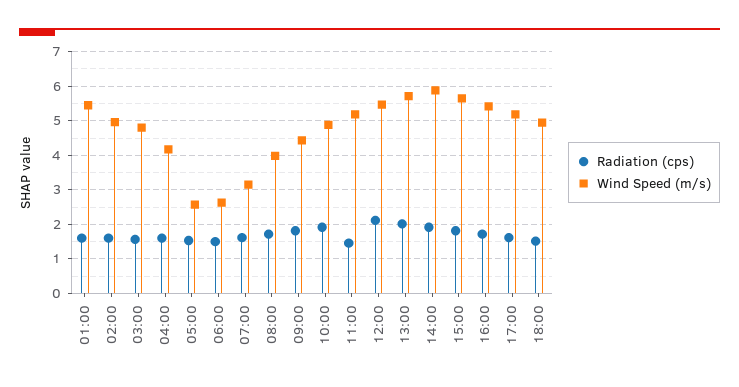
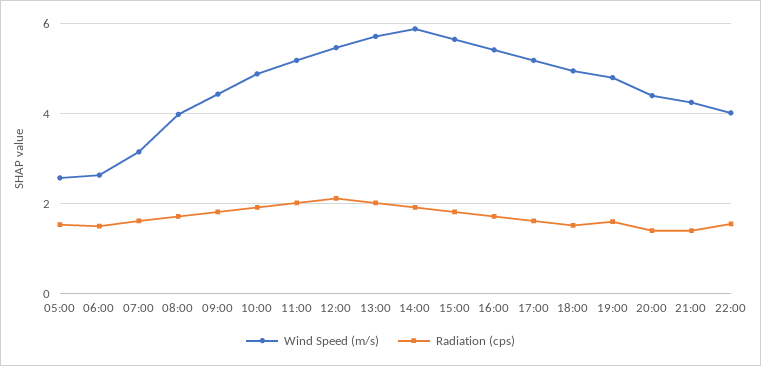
Radiation (cps), 01:00: 1.6 -> none
Wind Speed (m/s), 01:00: 5.4 -> none
Radiation (cps), 02:00: 1.6 -> none
Wind Speed (m/s), 02:00: 5 -> none
Radiation (cps), 03:00: 1.6 -> none
Wind Speed (m/s), 03:00: 4.8 -> none
Radiation (cps), 04:00: 1.6 -> none
Wind Speed (m/s), 04:00: 4.2 -> none
Radiation (cps), 11:00: 1.4 -> 2
Wind Speed (m/s), 19:00: none -> 4.8
Radiation (cps), 19:00: none -> 1.6
Wind Speed (m/s), 20:00: none -> 4.4
Radiation (cps), 20:00: none -> 1.4
Wind Speed (m/s), 21:00: none -> 4.2
Radiation (cps), 21:00: none -> 1.4
Wind Speed (m/s), 22:00: none -> 4
Radiation (cps), 22:00: none -> 1.6

